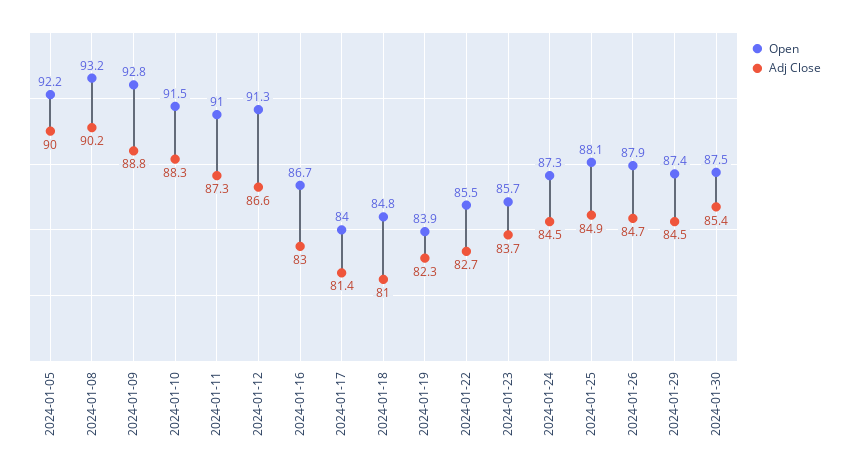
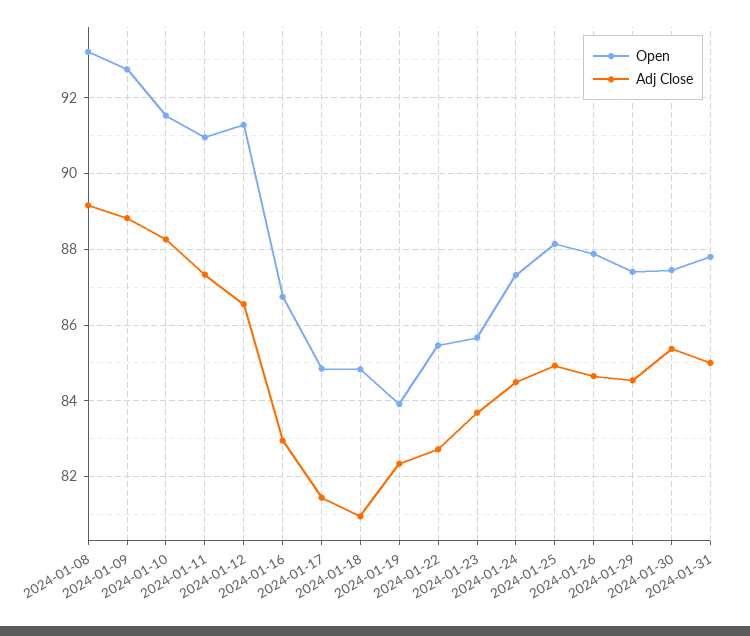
Open, 2024-01-05: 92.2 -> none
Adj Close, 2024-01-05: 90 -> none
Adj Close, 2024-01-08: 90.2 -> 89.2
Open, 2024-01-17: 84 -> 84.8
Open, 2024-01-31: none -> 87.8
Adj Close, 2024-01-31: none -> 85

